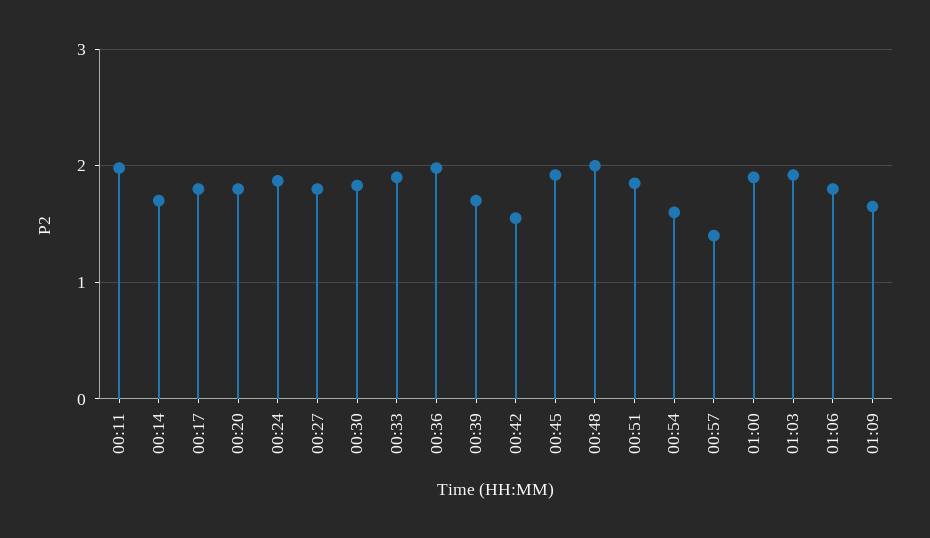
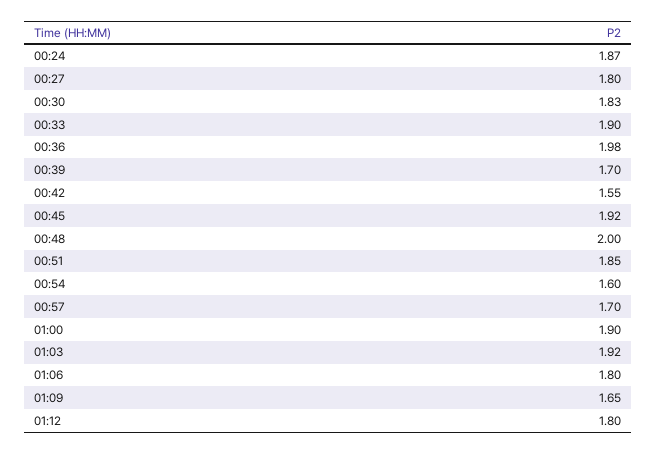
00:11: 2 -> none
00:14: 1.7 -> none
00:17: 1.8 -> none
00:20: 1.8 -> none
00:57: 1.4 -> 1.7
01:12: none -> 1.8

